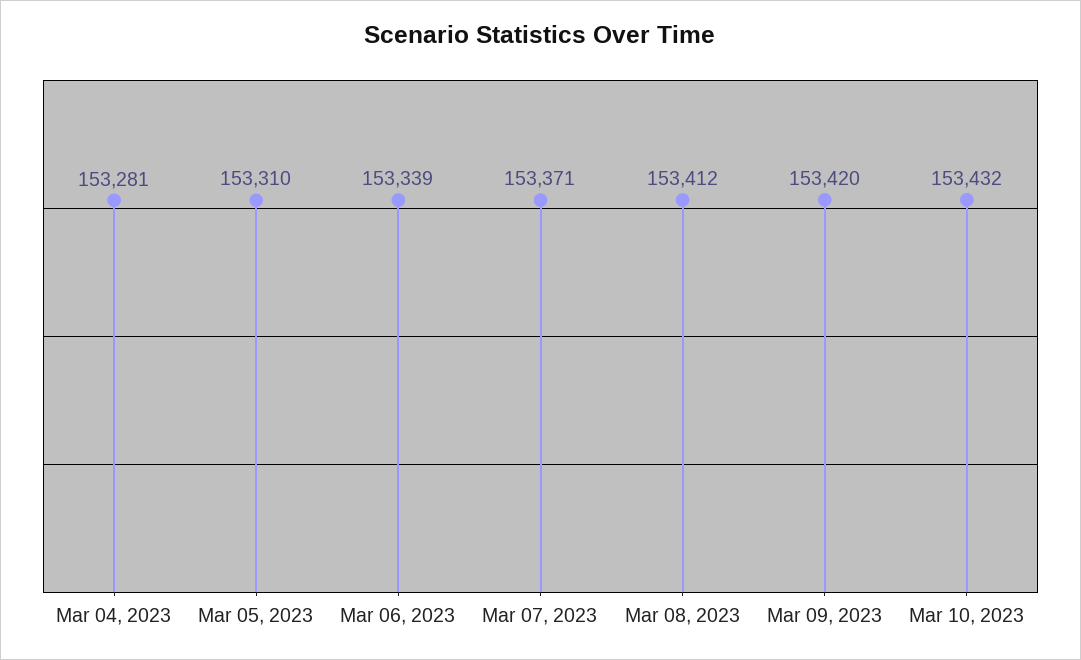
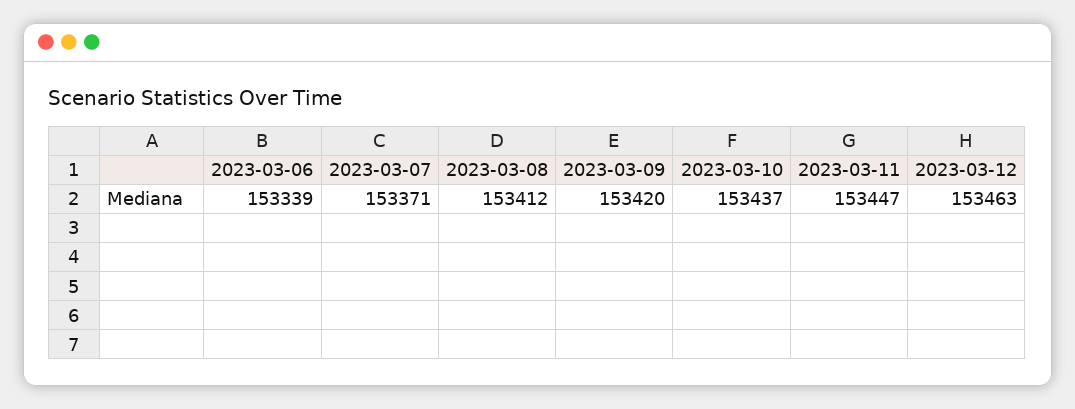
Mar 04, 2023: 153281 -> none
Mar 05, 2023: 153310 -> none
Mar 10, 2023: 153432 -> 153437
2023-03-11: none -> 153447
2023-03-12: none -> 153463

